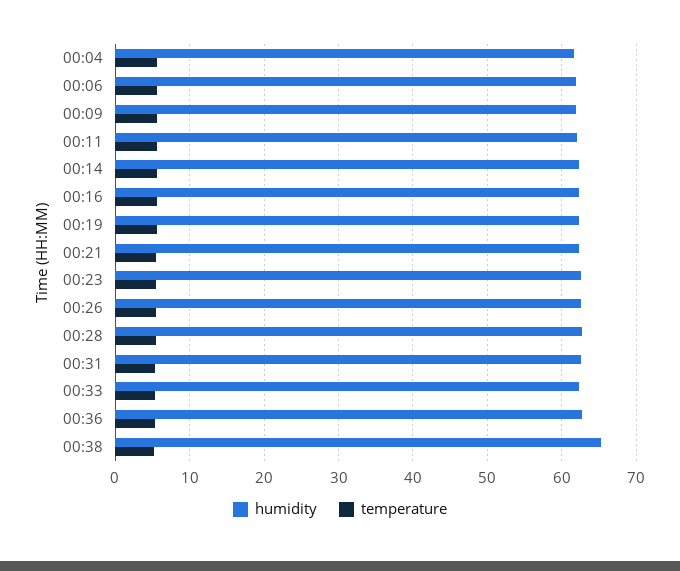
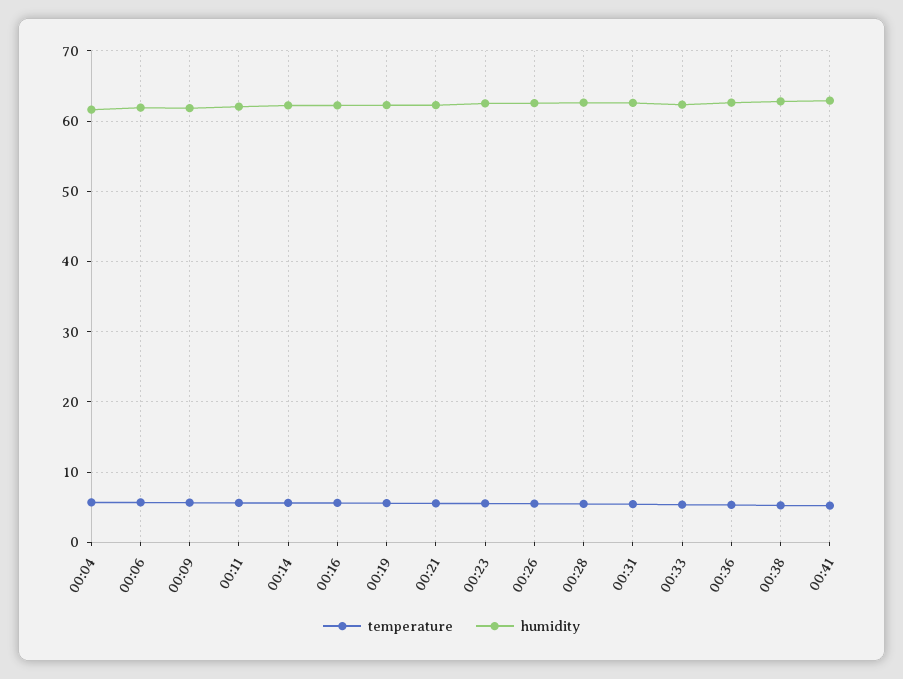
humidity, 00:38: 65 -> 63
temperature, 00:41: none -> 5
humidity, 00:41: none -> 63

